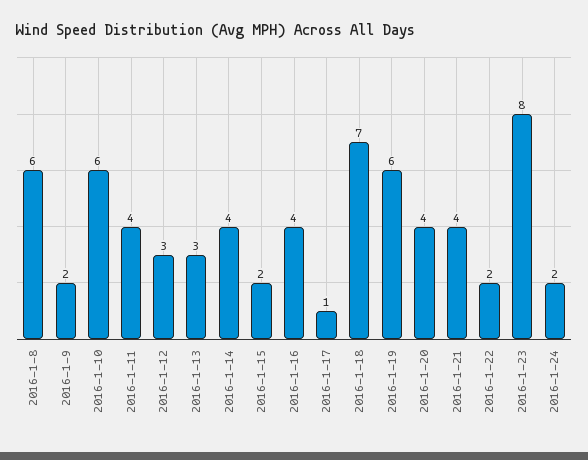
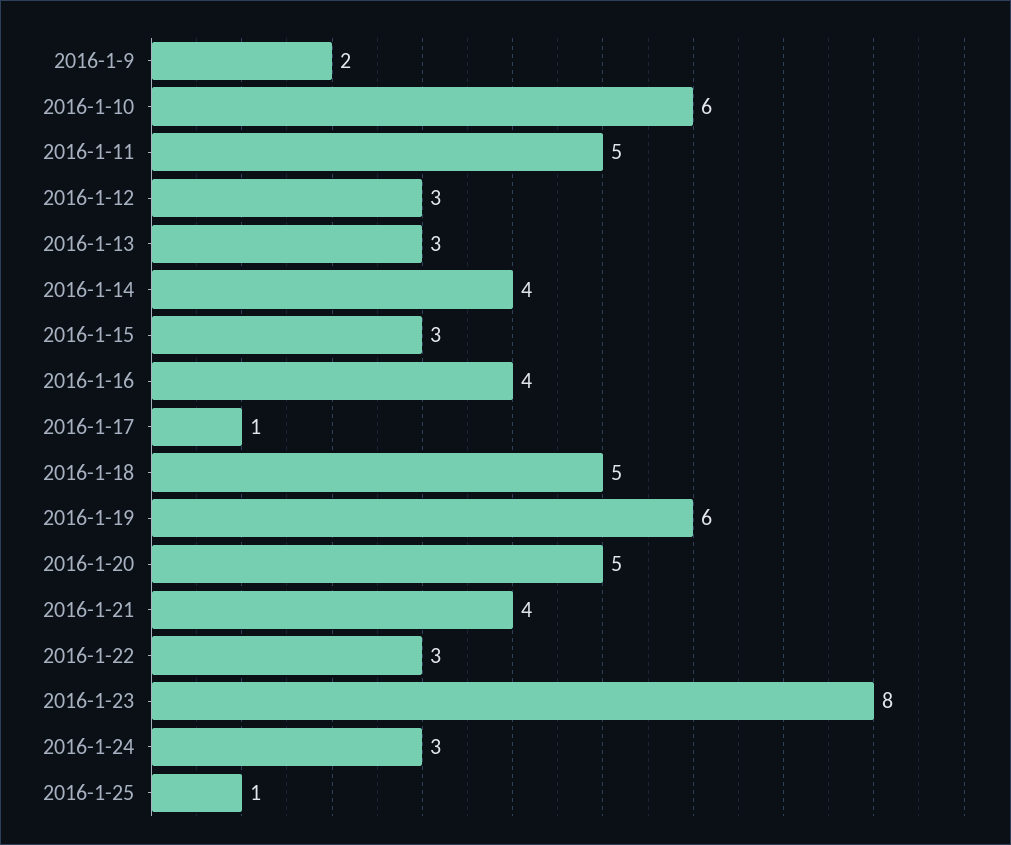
2016-1-8: 6 -> none
2016-1-11: 4 -> 5
2016-1-15: 2 -> 3
2016-1-18: 7 -> 5
2016-1-20: 4 -> 5
2016-1-22: 2 -> 3
2016-1-24: 2 -> 3
2016-1-25: none -> 1

